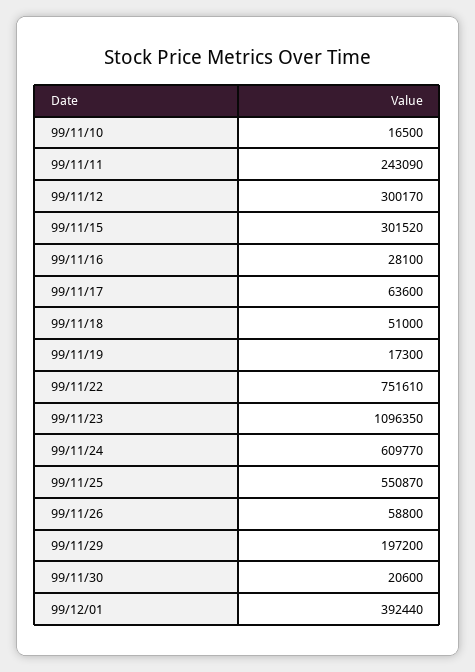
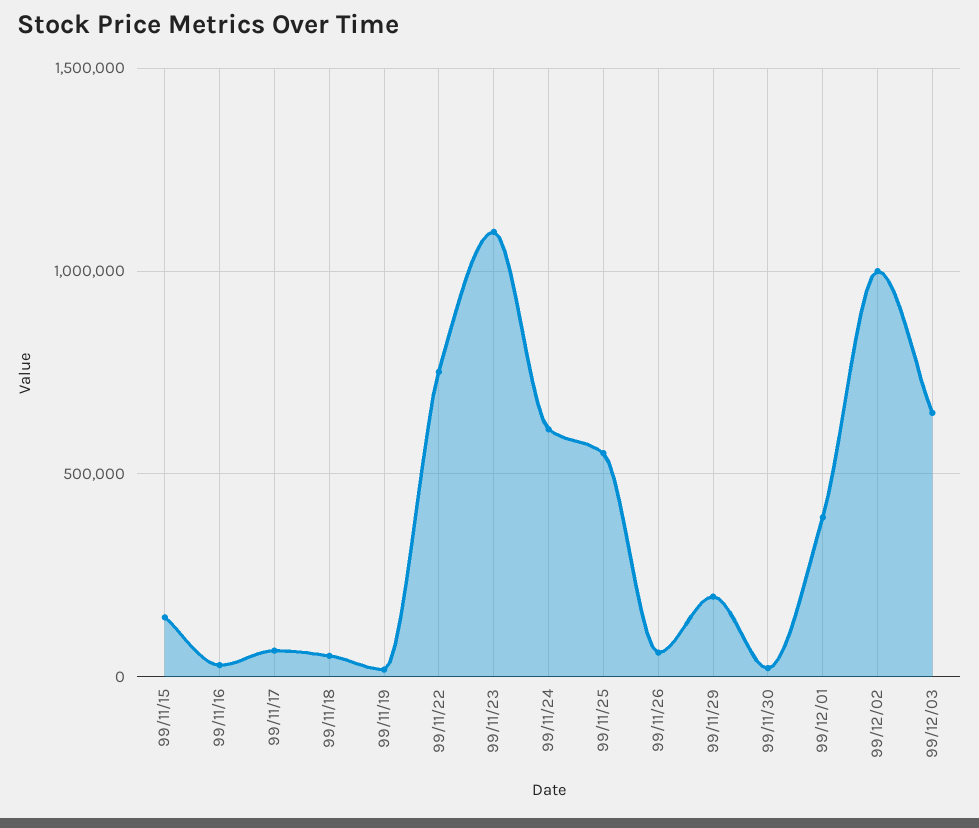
99/11/10: 16500 -> none
99/11/11: 243090 -> none
99/11/12: 300170 -> none
99/11/15: 301520 -> 150000
99/12/02: none -> 1000000
99/12/03: none -> 650000

